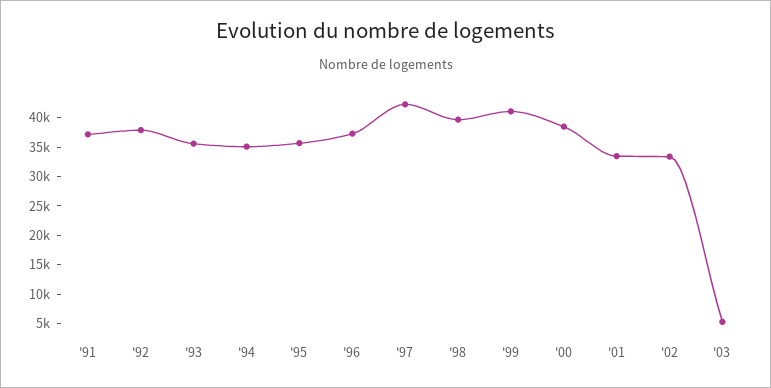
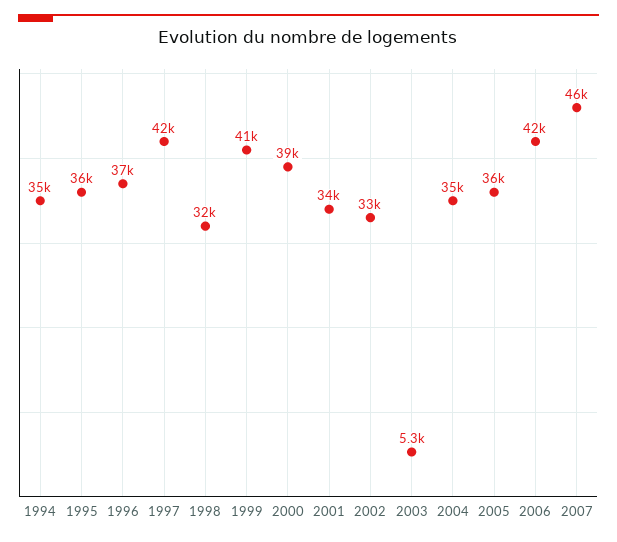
'91: 37500 -> none
'92: 37500 -> none
'93: 35000 -> none
'98: 40000 -> 32000
2004: none -> 35000
2005: none -> 36000
2006: none -> 42000
2007: none -> 46000

